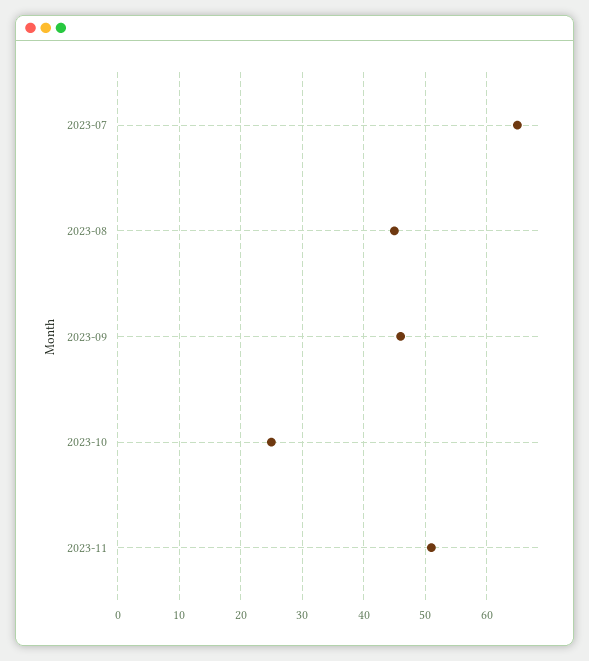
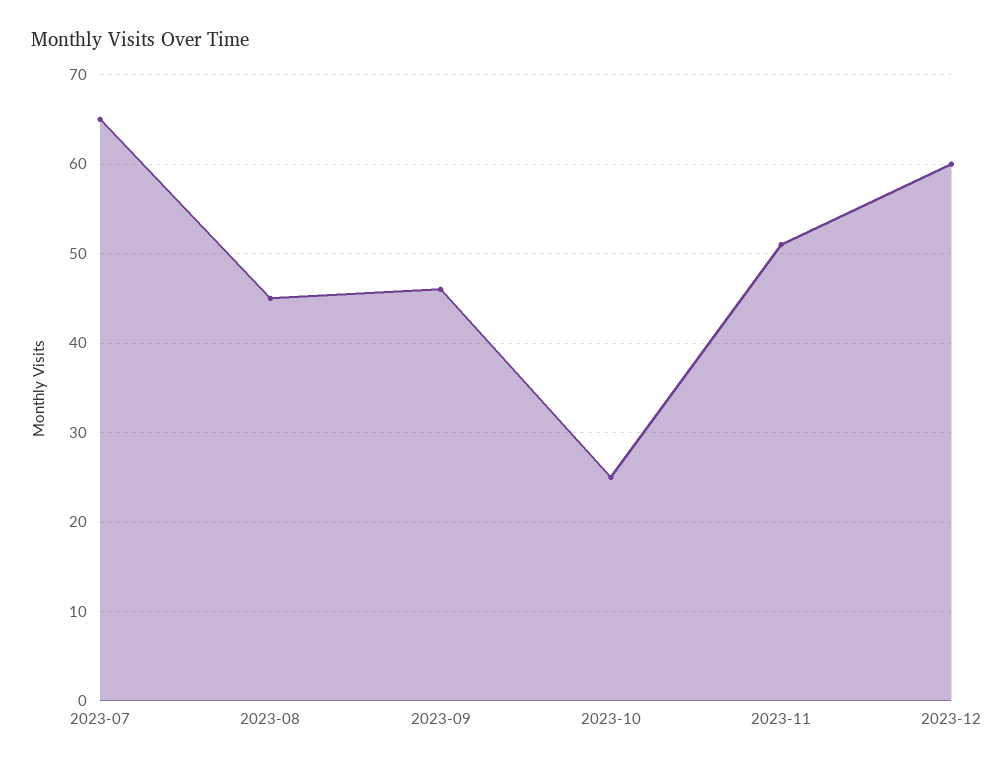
2023-12: none -> 60

